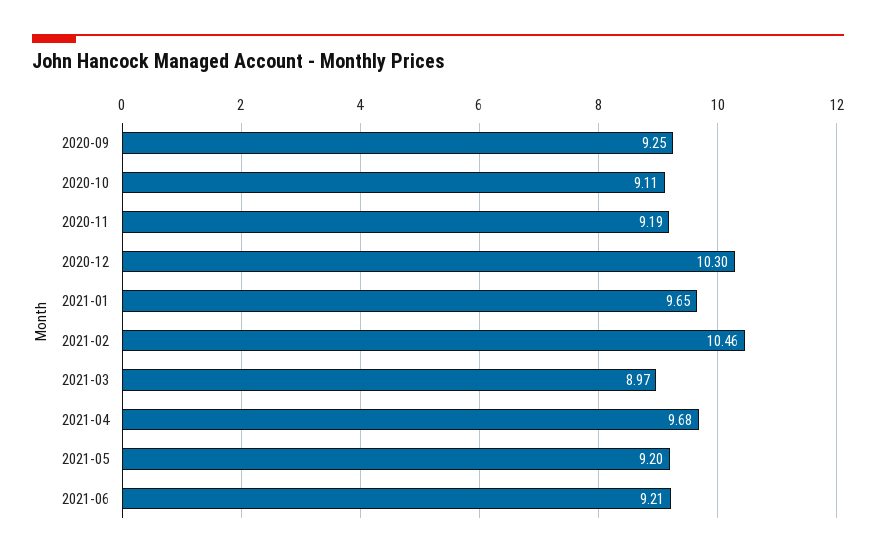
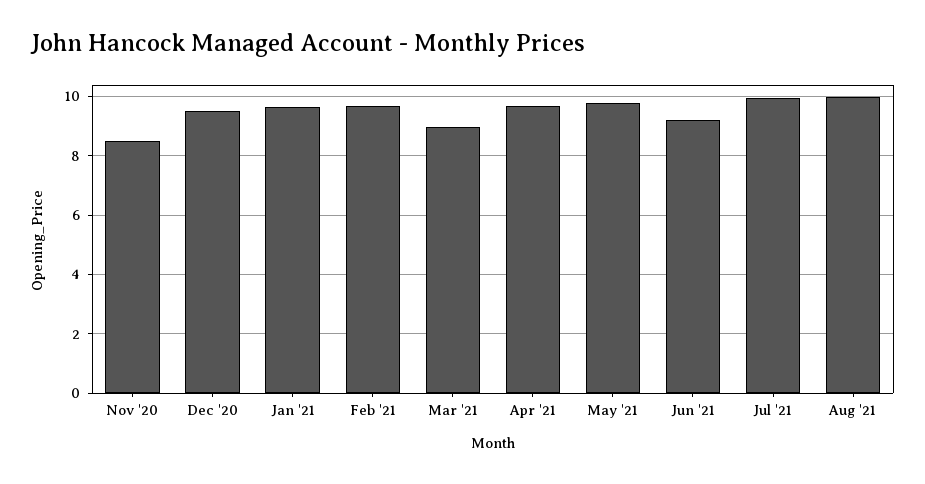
2020-09: 9.25 -> none
2020-10: 9.11 -> none
2020-11: 9.19 -> 8.5
2020-12: 10.3 -> 9.5
2021-02: 10.46 -> 9.75
2021-05: 9.2 -> 9.75
Jul '21: none -> 10
Aug '21: none -> 10

